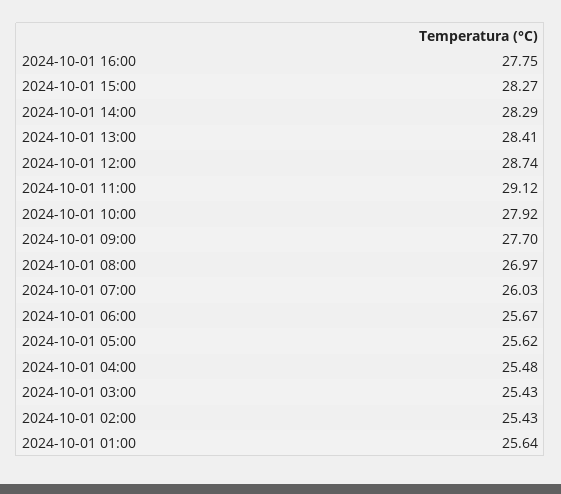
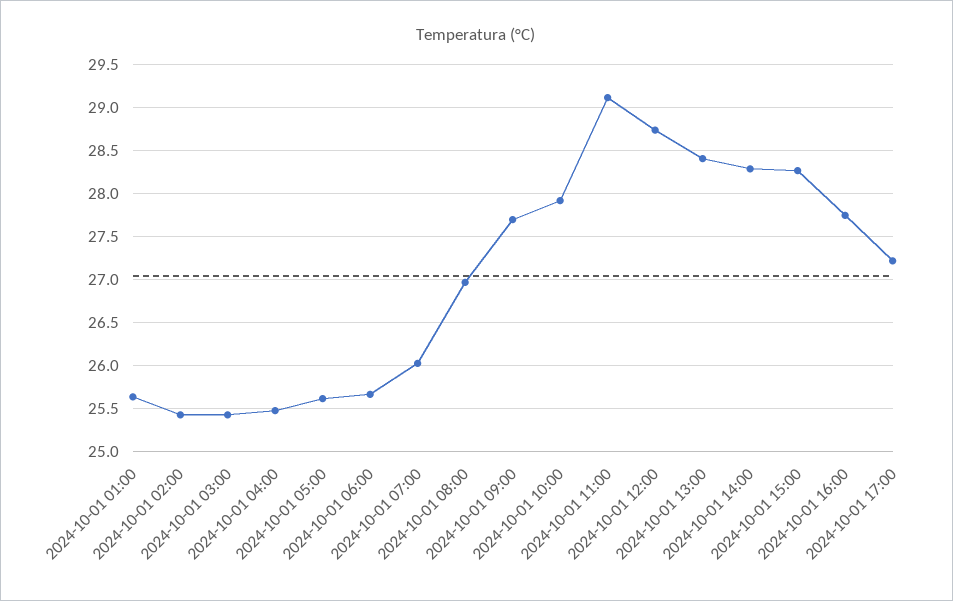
2024-10-01 17:00: none -> 27.2

